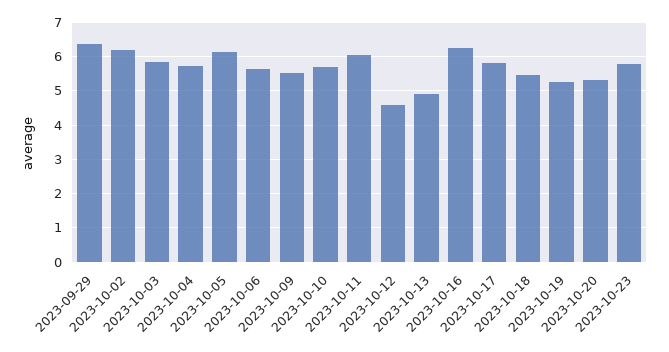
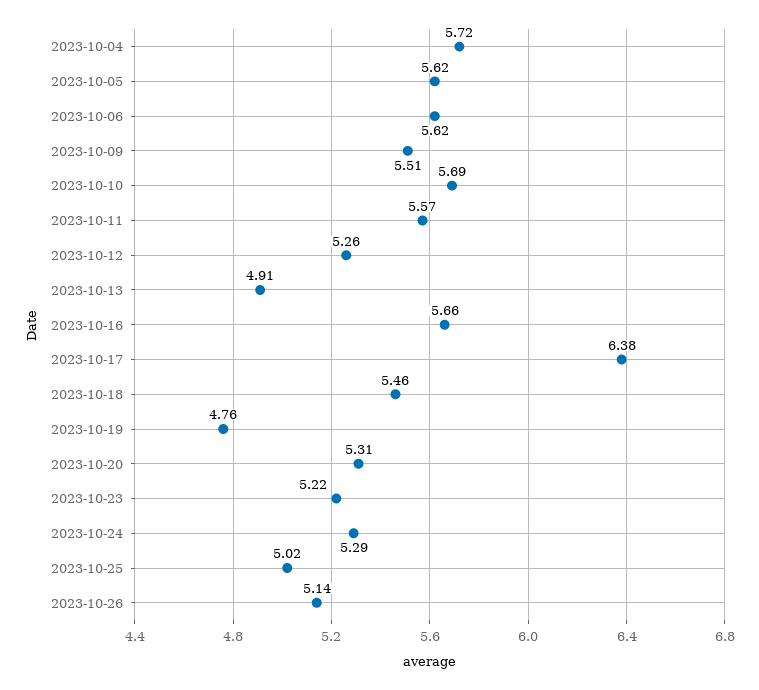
2023-09-29: 6.4 -> none
2023-10-02: 6.2 -> none
2023-10-03: 5.8 -> none
2023-10-05: 6.2 -> 5.62
2023-10-11: 6 -> 5.57
2023-10-12: 4.6 -> 5.26
2023-10-16: 6.2 -> 5.66
2023-10-17: 5.8 -> 6.38
2023-10-19: 5.2 -> 4.76
2023-10-23: 5.8 -> 5.22
2023-10-24: none -> 5.29
2023-10-25: none -> 5.02
2023-10-26: none -> 5.14

